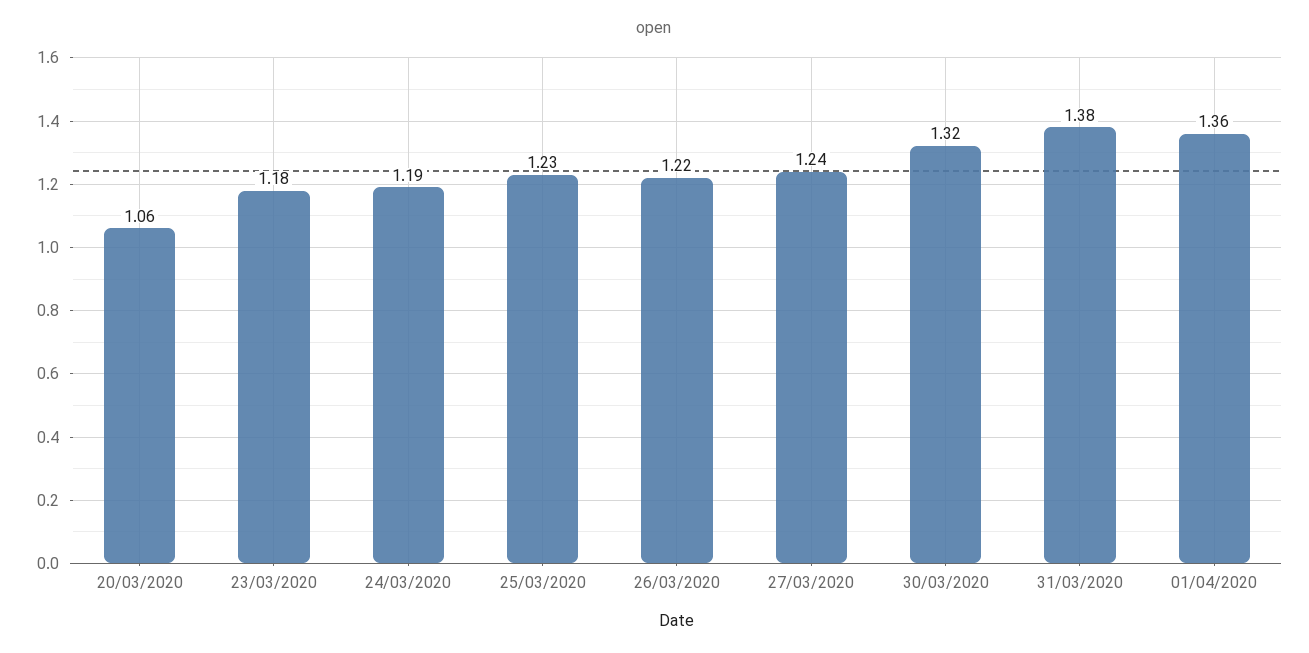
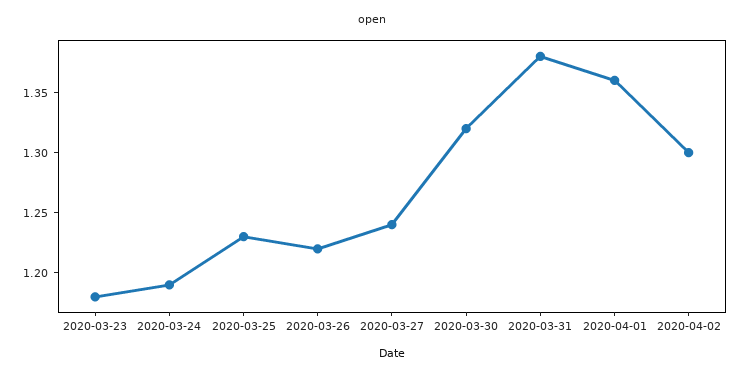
20/03/2020: 1.06 -> none
2020-04-02: none -> 1.3

